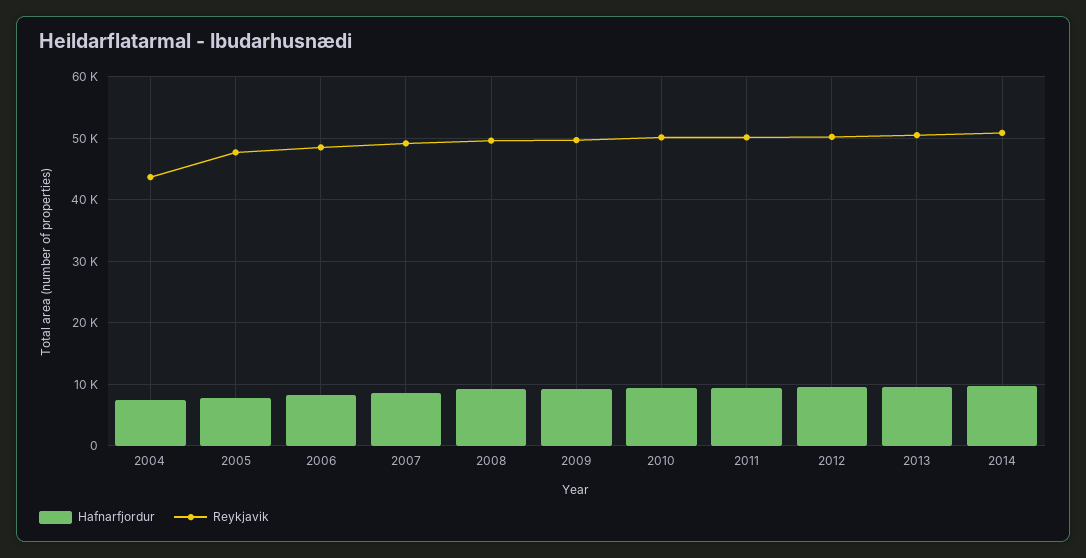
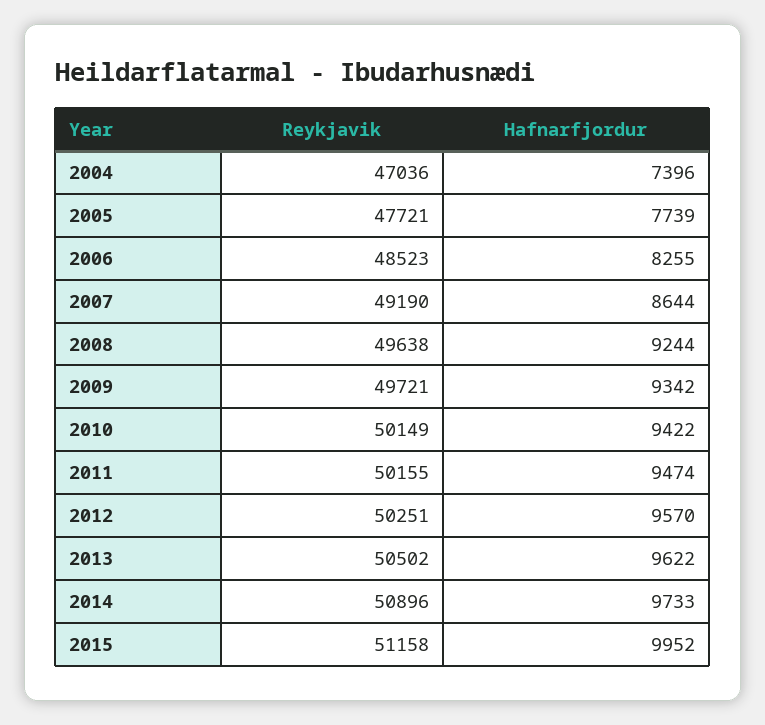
Reykjavik, 2004: 44000 -> 47036
Reykjavik, 2015: none -> 51158
Hafnarfjordur, 2015: none -> 9952

